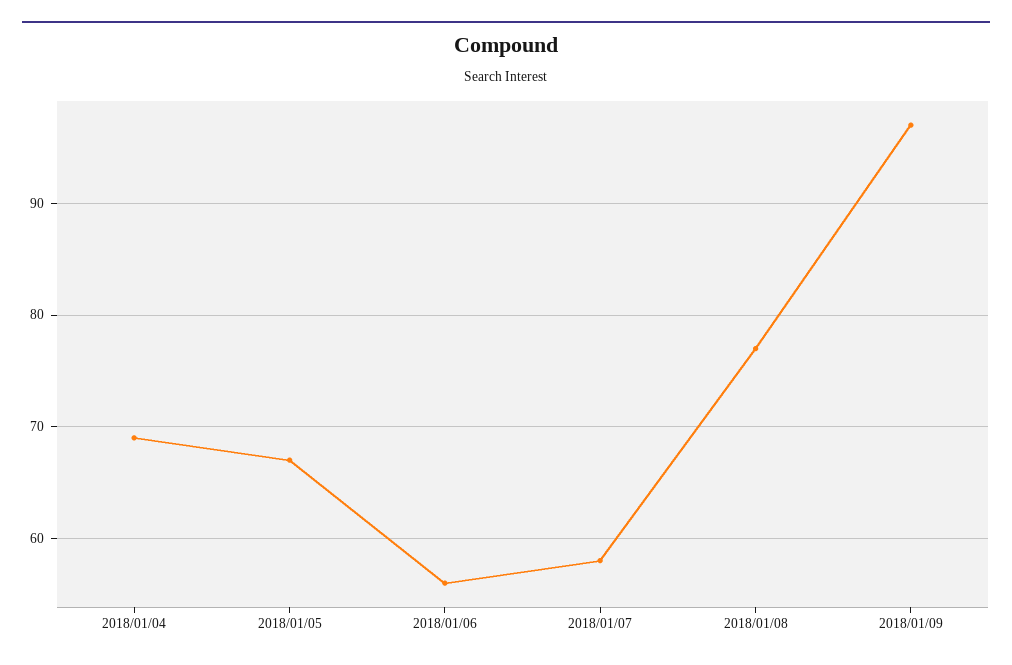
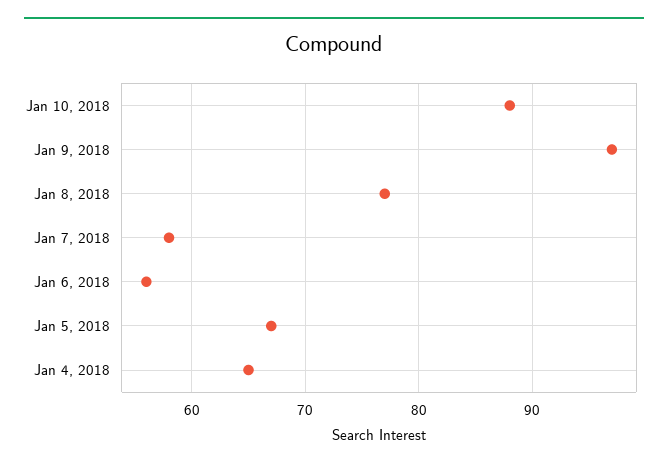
2018/01/04: 69 -> 65
Jan 10, 2018: none -> 88

